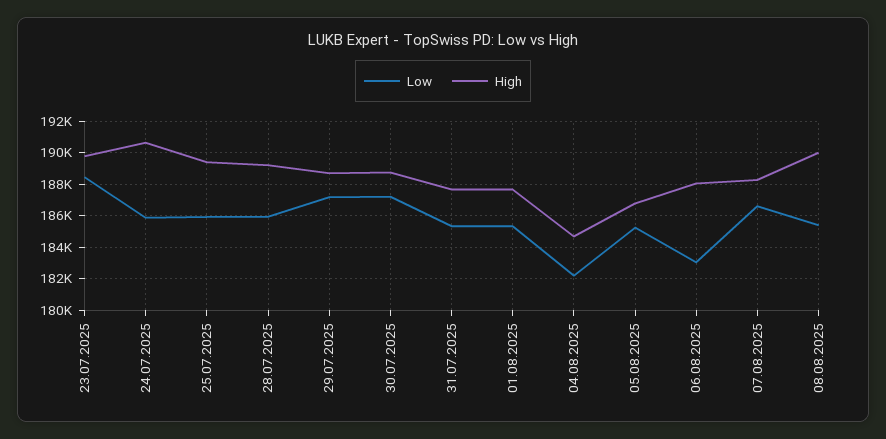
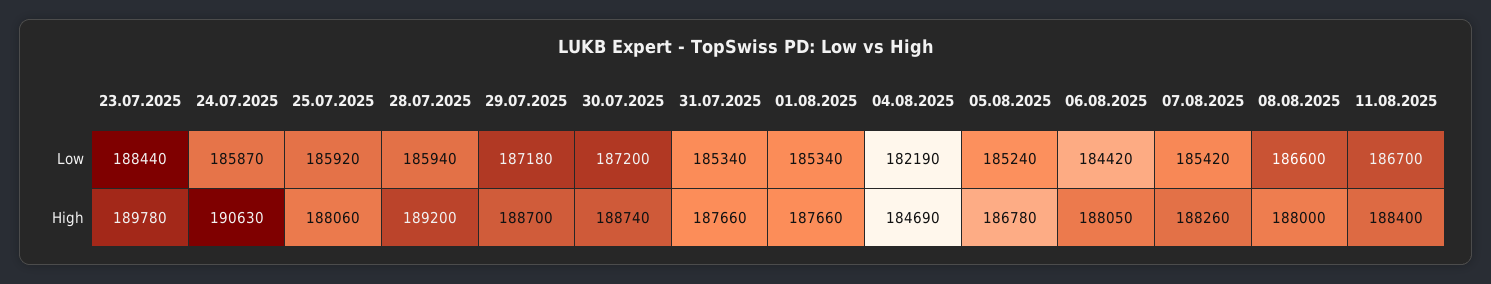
High, 25.07.2025: 189500 -> 188060
Low, 06.08.2025: 183000 -> 184420
Low, 07.08.2025: 186500 -> 185420
Low, 08.08.2025: 185500 -> 186600
High, 08.08.2025: 190000 -> 188000
Low, 11.08.2025: none -> 186700
High, 11.08.2025: none -> 188400

